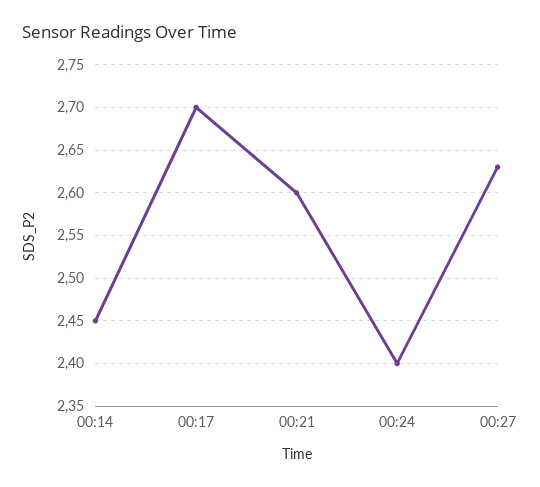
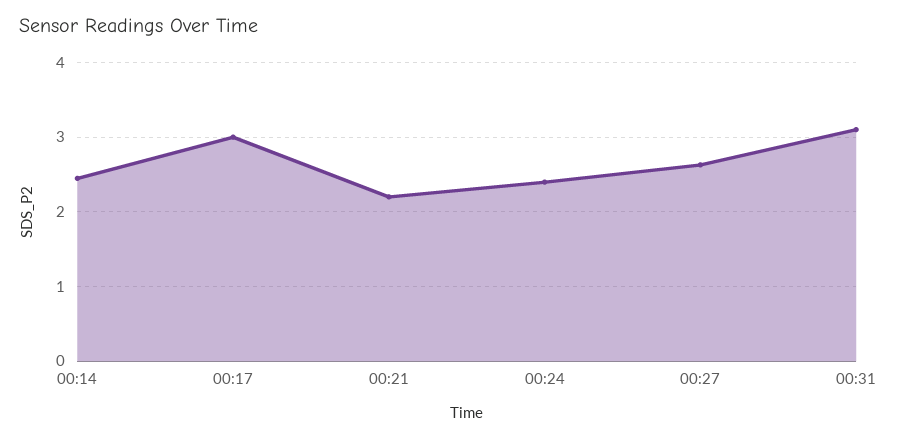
00:17: 2.7 -> 3
00:21: 2.6 -> 2.2
00:31: none -> 3.1

